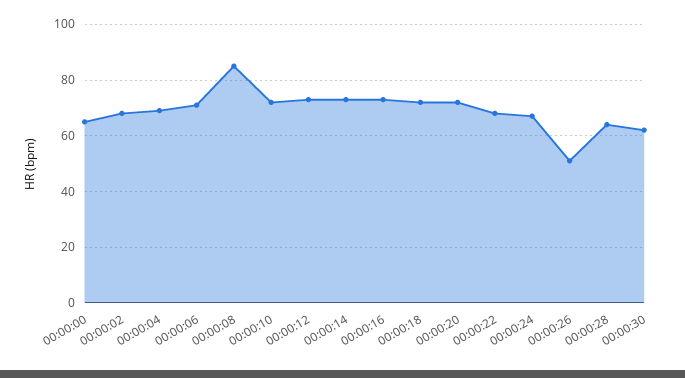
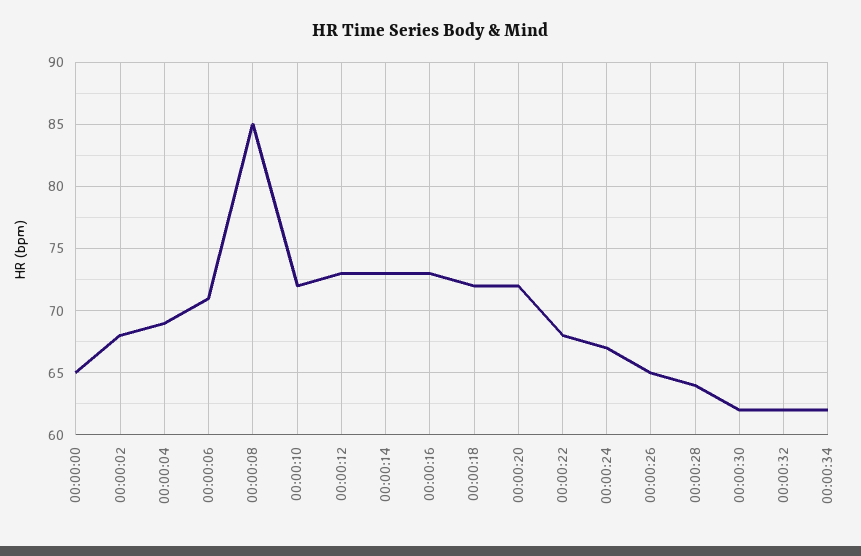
00:00:26: 50 -> 65
00:00:32: none -> 62
00:00:34: none -> 62

